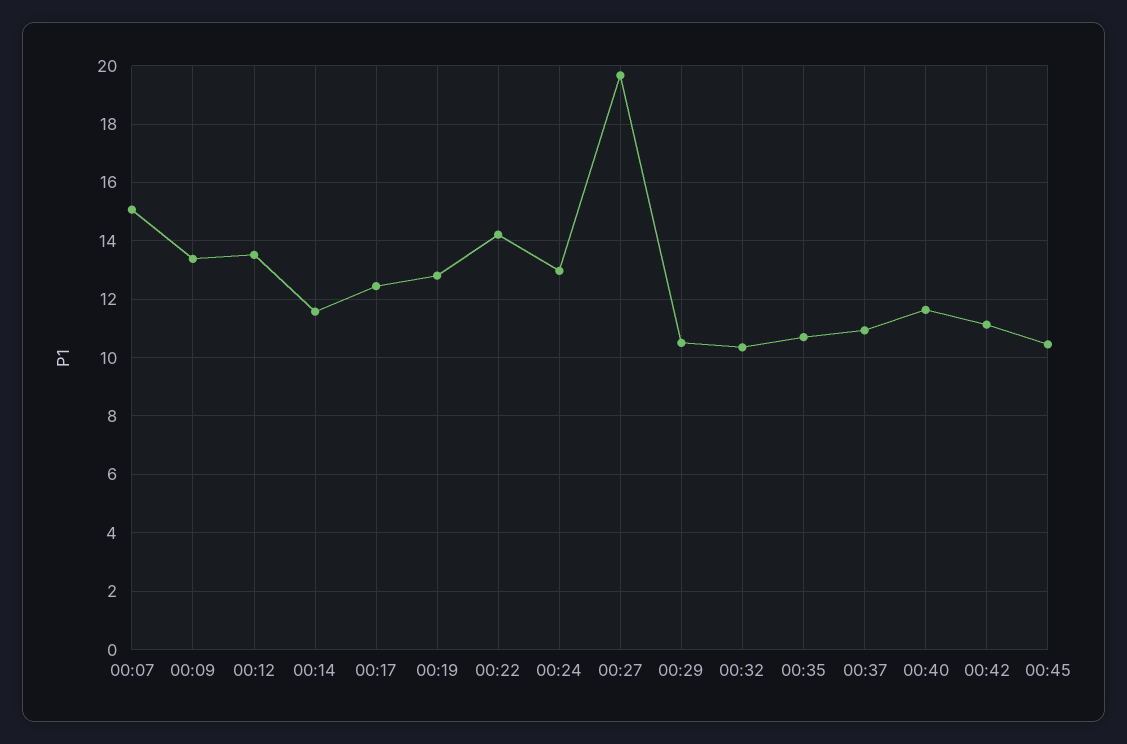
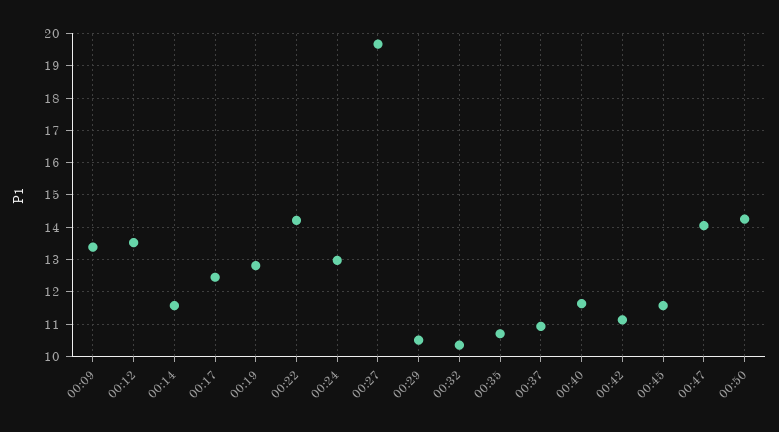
00:07: 15 -> none
00:45: 10.5 -> 11.6
00:47: none -> 14
00:50: none -> 14.2

